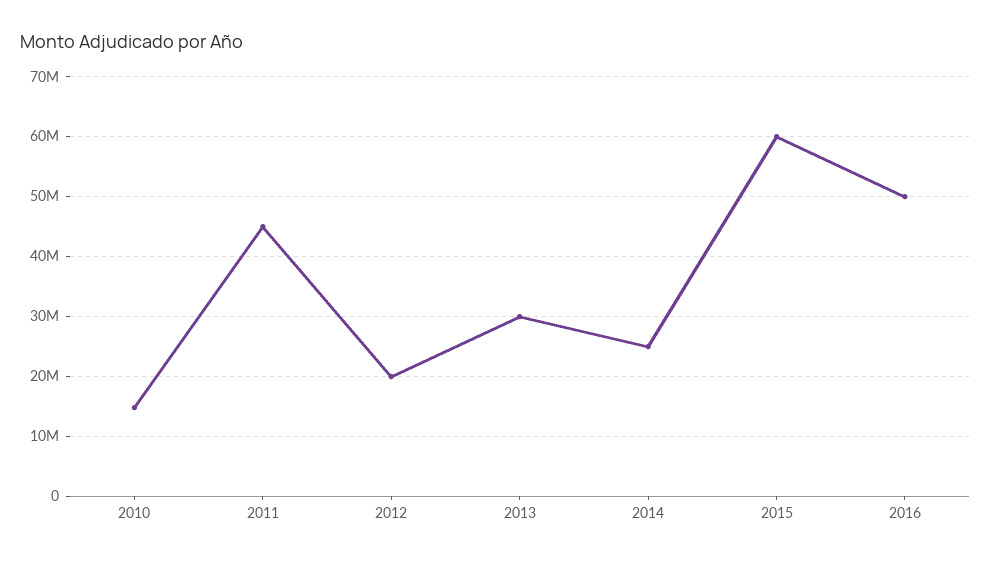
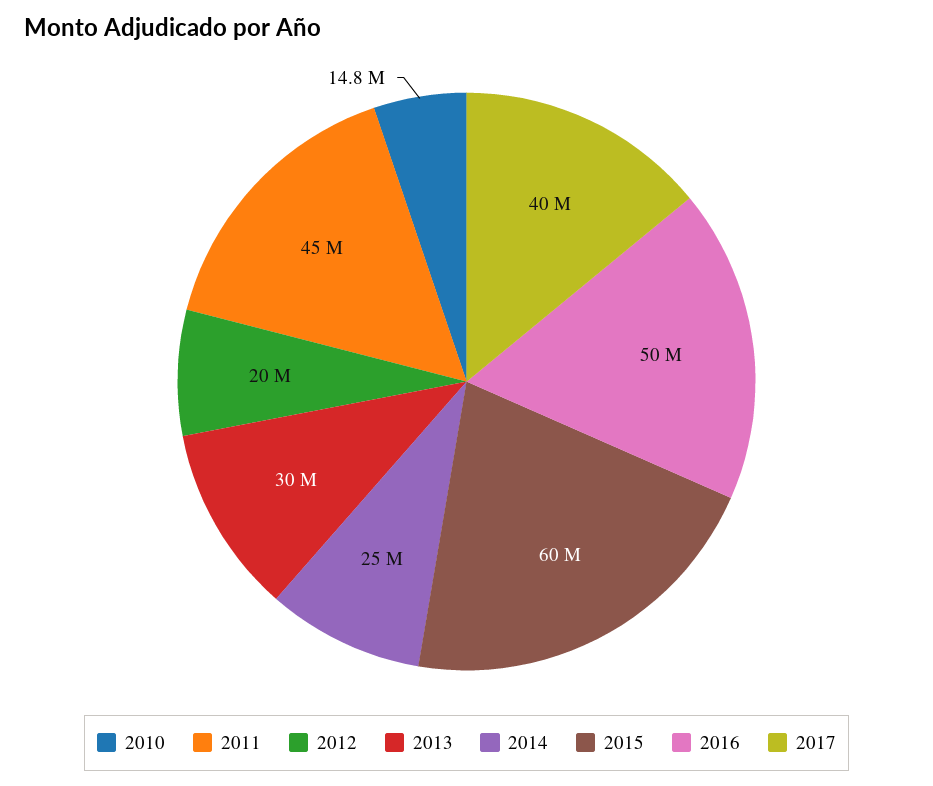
2017: none -> 40000000

